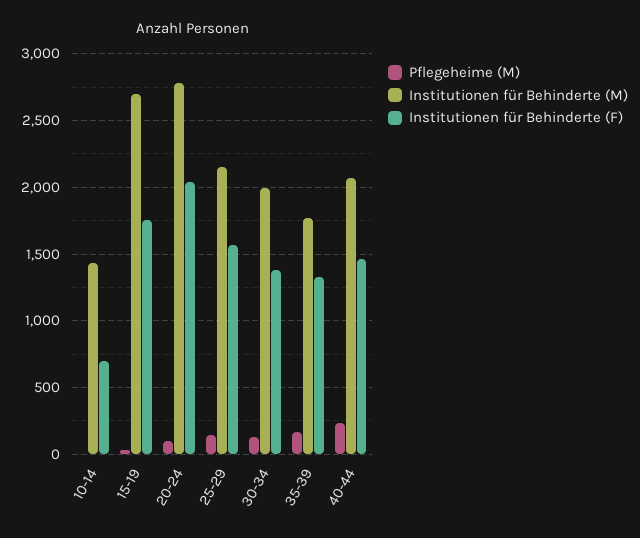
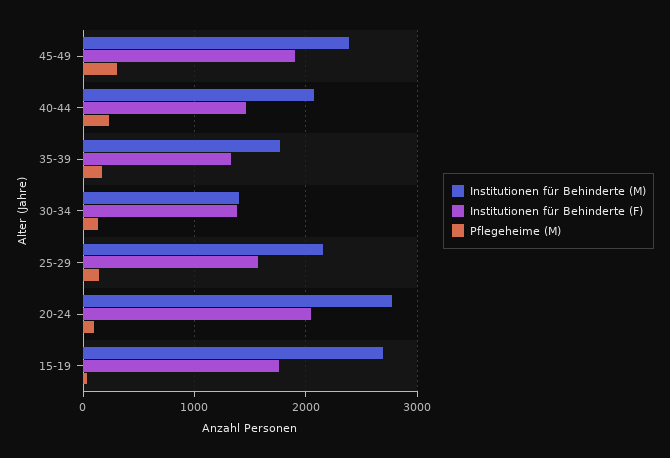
Pflegeheime (M), 10-14: 0 -> none
Institutionen für Behinderte (M), 10-14: 1450 -> none
Institutionen für Behinderte (F), 10-14: 700 -> none
Institutionen für Behinderte (M), 30-34: 2000 -> 1400
Institutionen für Behinderte (M), 45-49: none -> 2400
Institutionen für Behinderte (F), 45-49: none -> 1900
Pflegeheime (M), 45-49: none -> 300

